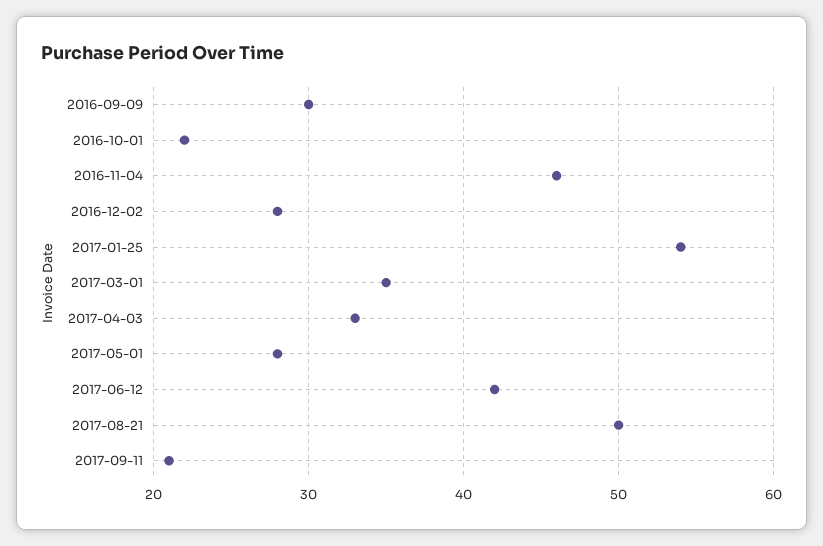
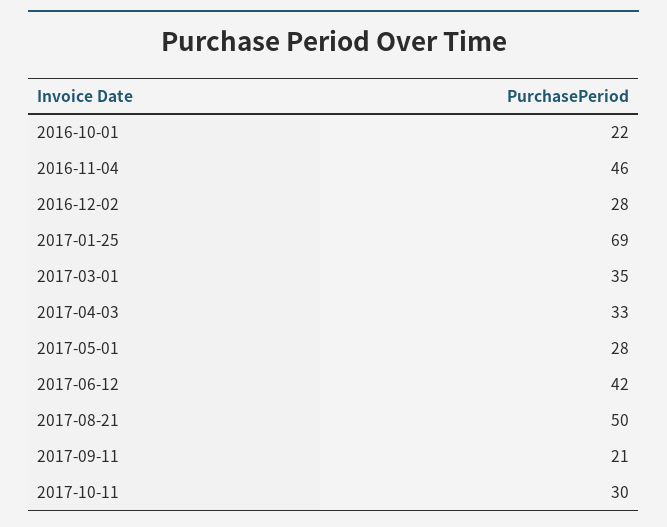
2016-09-09: 30 -> none
2017-01-25: 54 -> 69
2017-10-11: none -> 30

